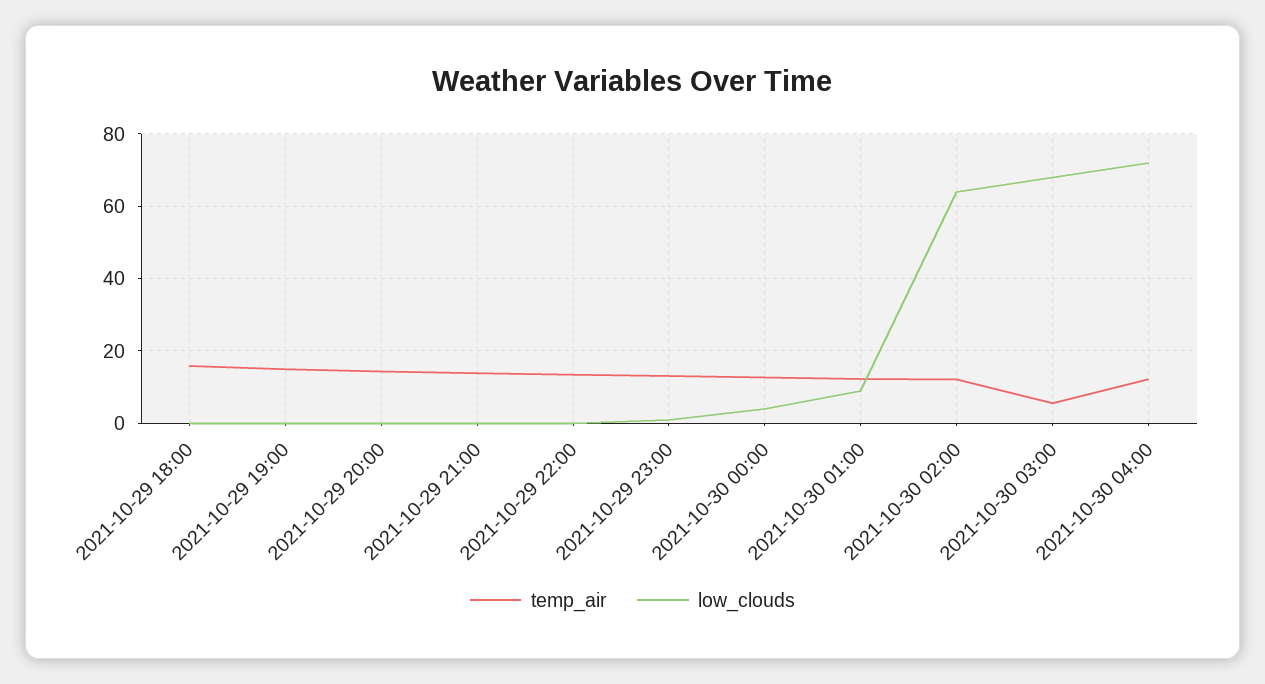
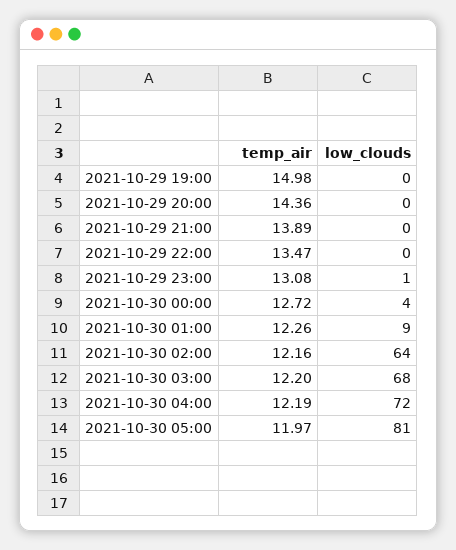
temp_air, 2021-10-29 18:00: 16 -> none
low_clouds, 2021-10-29 18:00: 0 -> none
temp_air, 2021-10-30 03:00: 6 -> 12.2
temp_air, 2021-10-30 05:00: none -> 11.97
low_clouds, 2021-10-30 05:00: none -> 81

